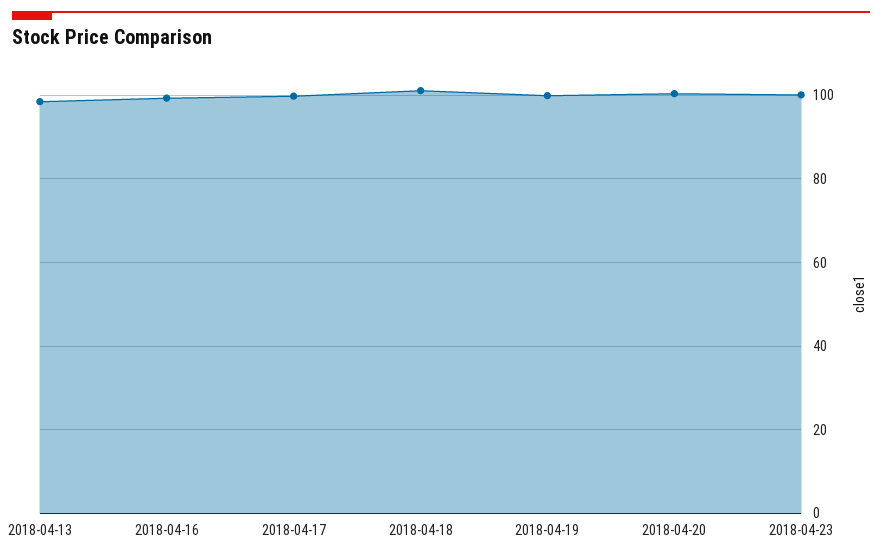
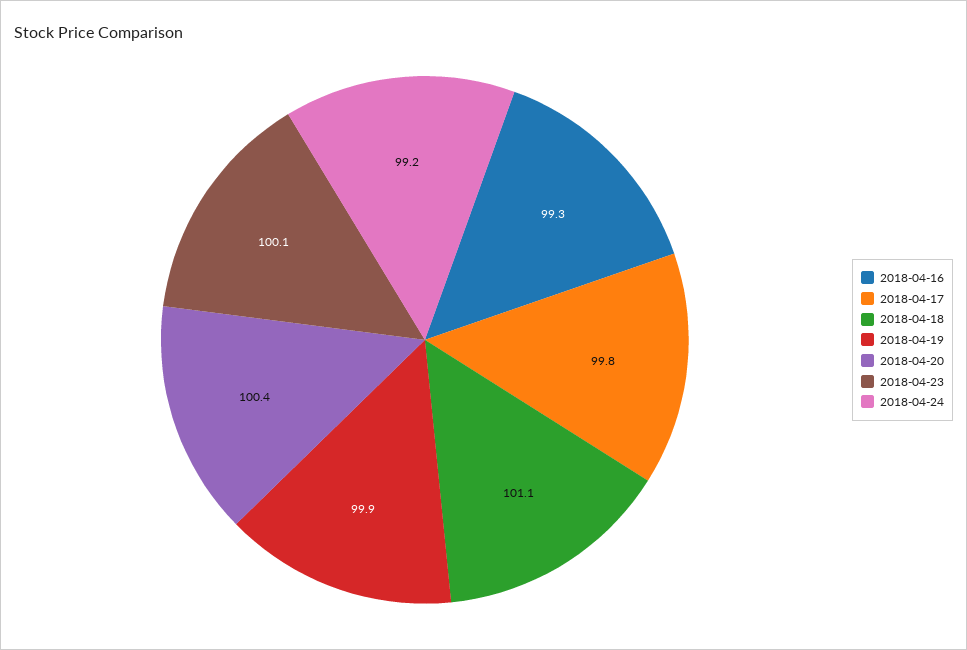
2018-04-13: 98 -> none
2018-04-24: none -> 99.2

